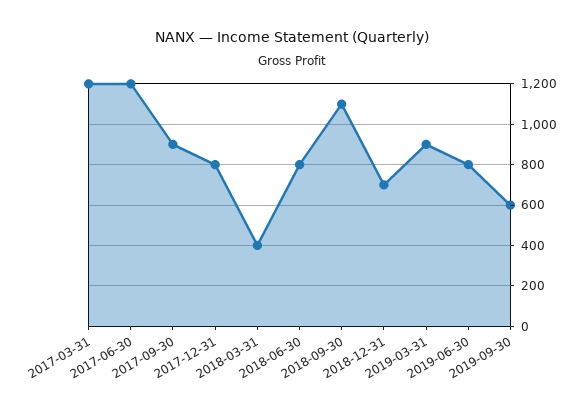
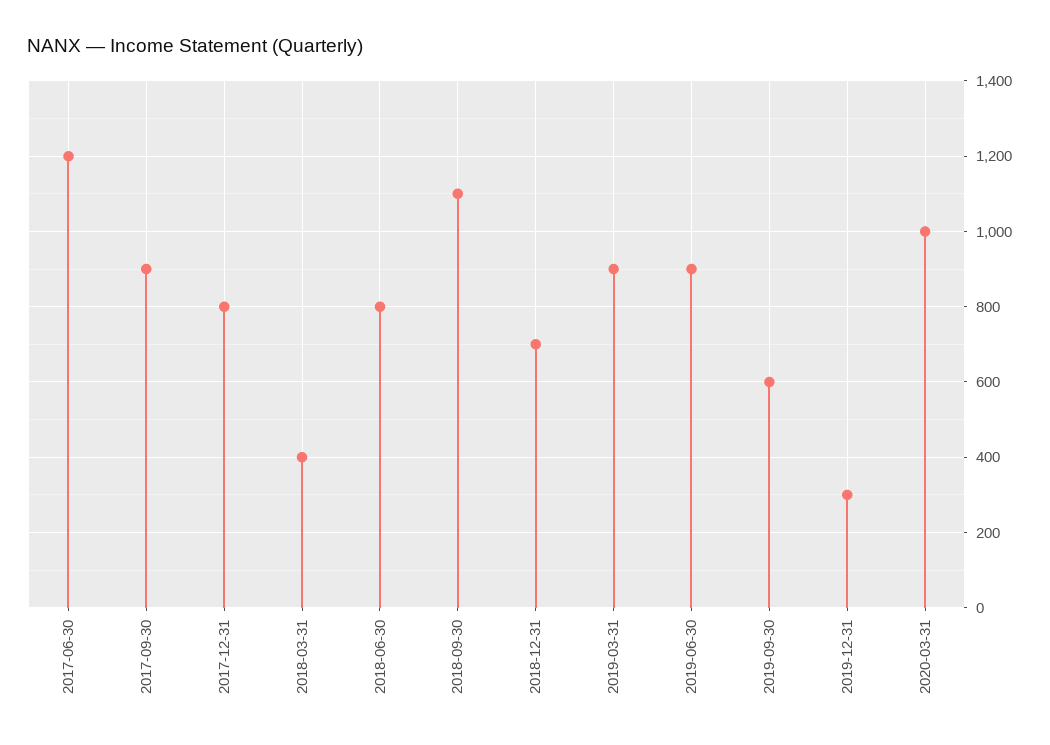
2017-03-31: 1200 -> none
2019-06-30: 800 -> 900
2019-12-31: none -> 300
2020-03-31: none -> 1000

